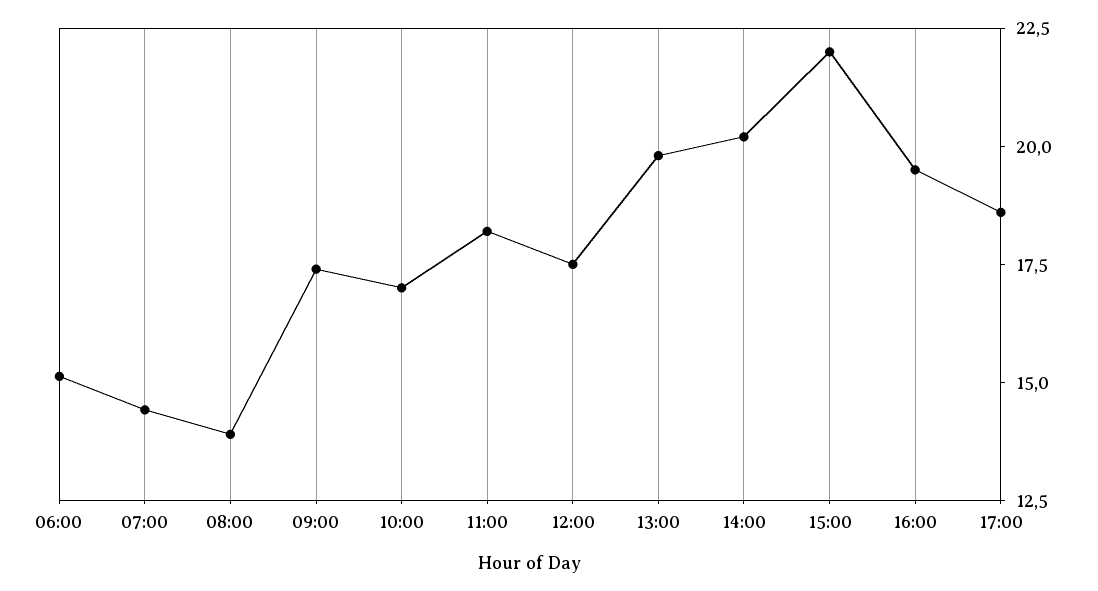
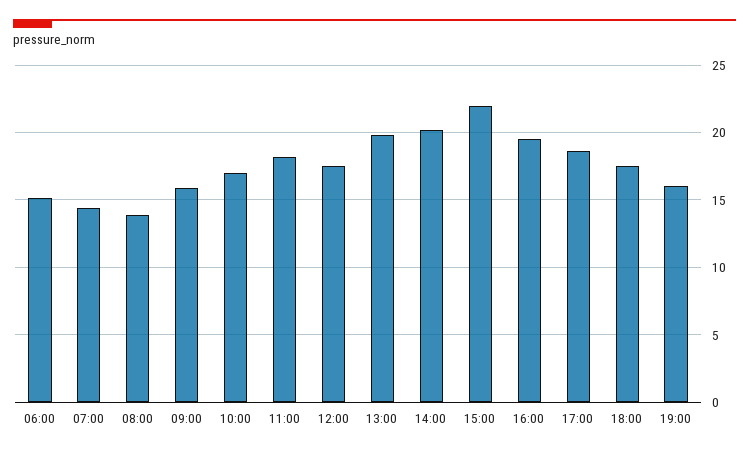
09:00: 17.5 -> 16
18:00: none -> 17.5
19:00: none -> 16

